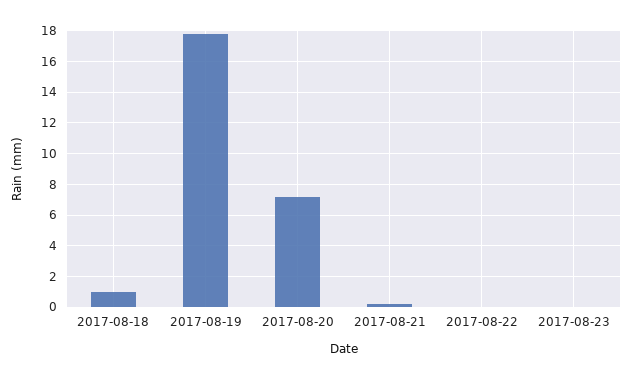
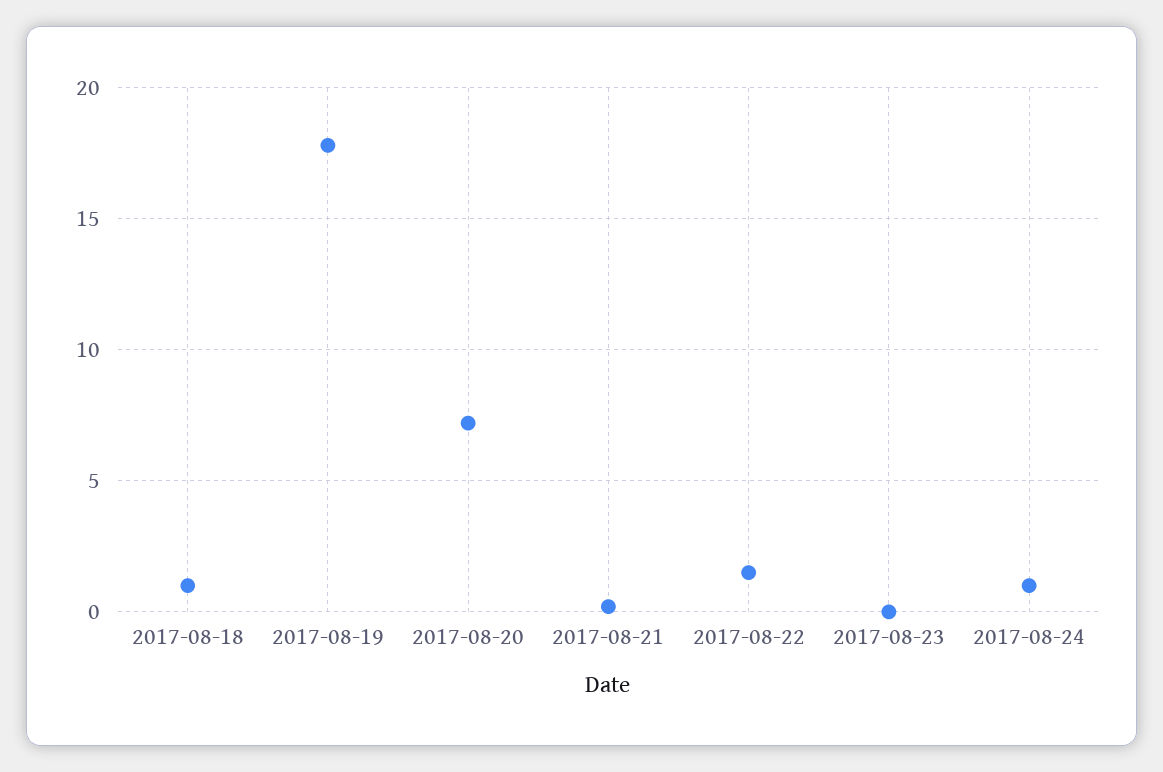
2017-08-22: 0 -> 1.5
2017-08-24: none -> 1

